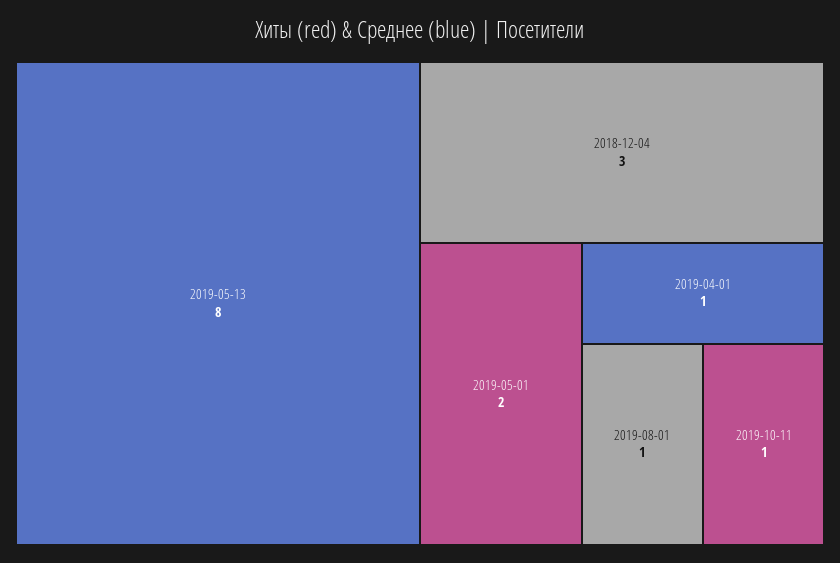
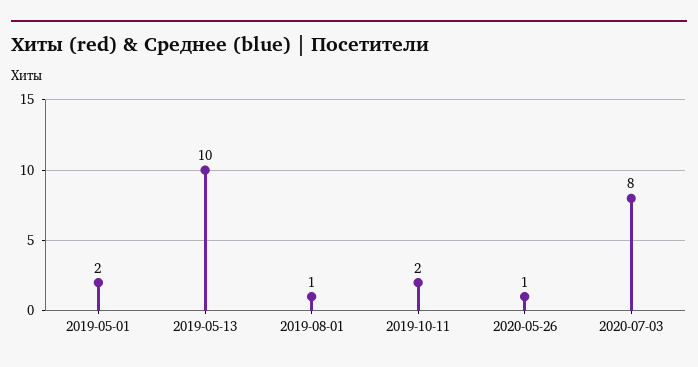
2019-05-13: 8 -> 10
2018-12-04: 3 -> none
2019-04-01: 1 -> none
2019-10-11: 1 -> 2
2020-05-26: none -> 1
2020-07-03: none -> 8

